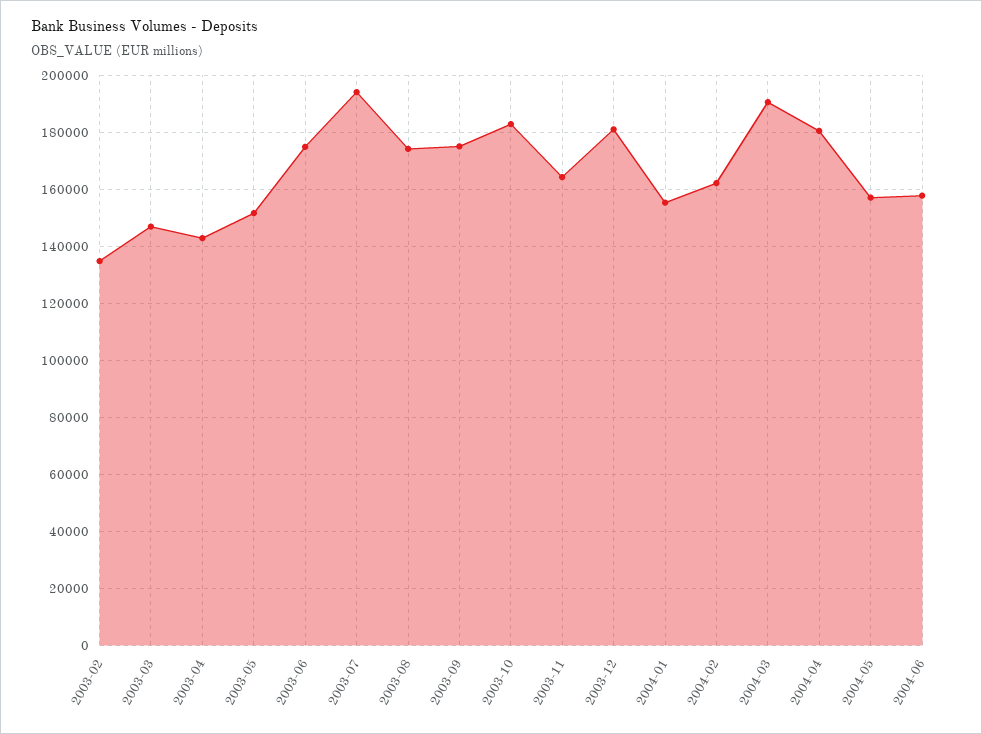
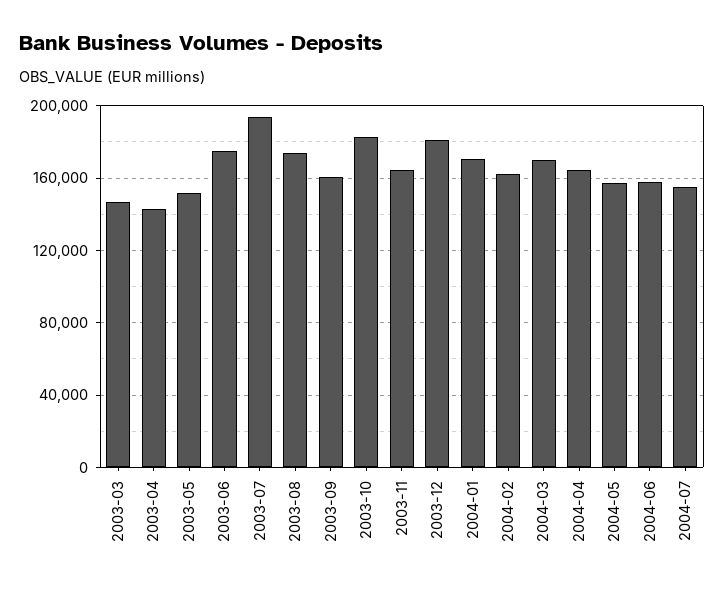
2003-02: 135000 -> none
2003-09: 175000 -> 160000
2004-01: 155000 -> 170000
2004-03: 190000 -> 170000
2004-04: 180000 -> 165000
2004-07: none -> 155000

